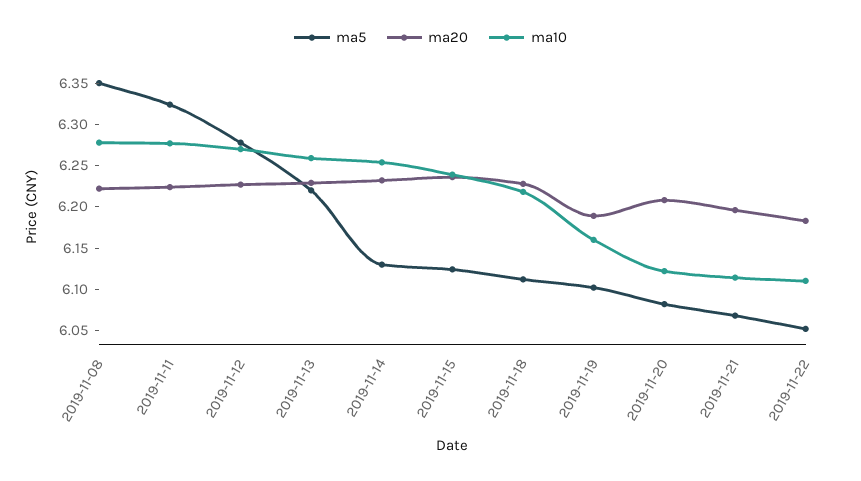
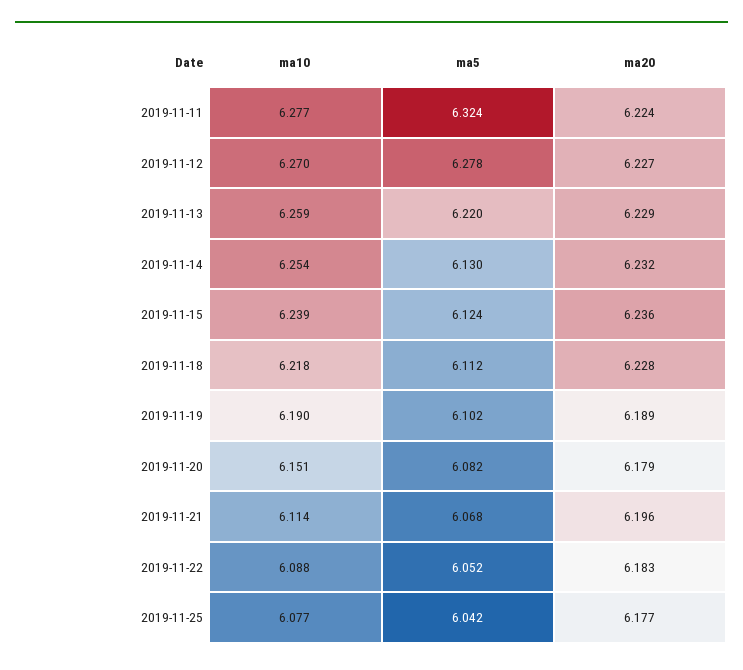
ma5, 2019-11-08: 6.35 -> none
ma20, 2019-11-08: 6.22 -> none
ma10, 2019-11-08: 6.28 -> none
ma10, 2019-11-19: 6.16 -> 6.19
ma20, 2019-11-20: 6.21 -> 6.179
ma10, 2019-11-20: 6.12 -> 6.151
ma10, 2019-11-22: 6.11 -> 6.088
ma10, 2019-11-25: none -> 6.077
ma5, 2019-11-25: none -> 6.042
ma20, 2019-11-25: none -> 6.177

